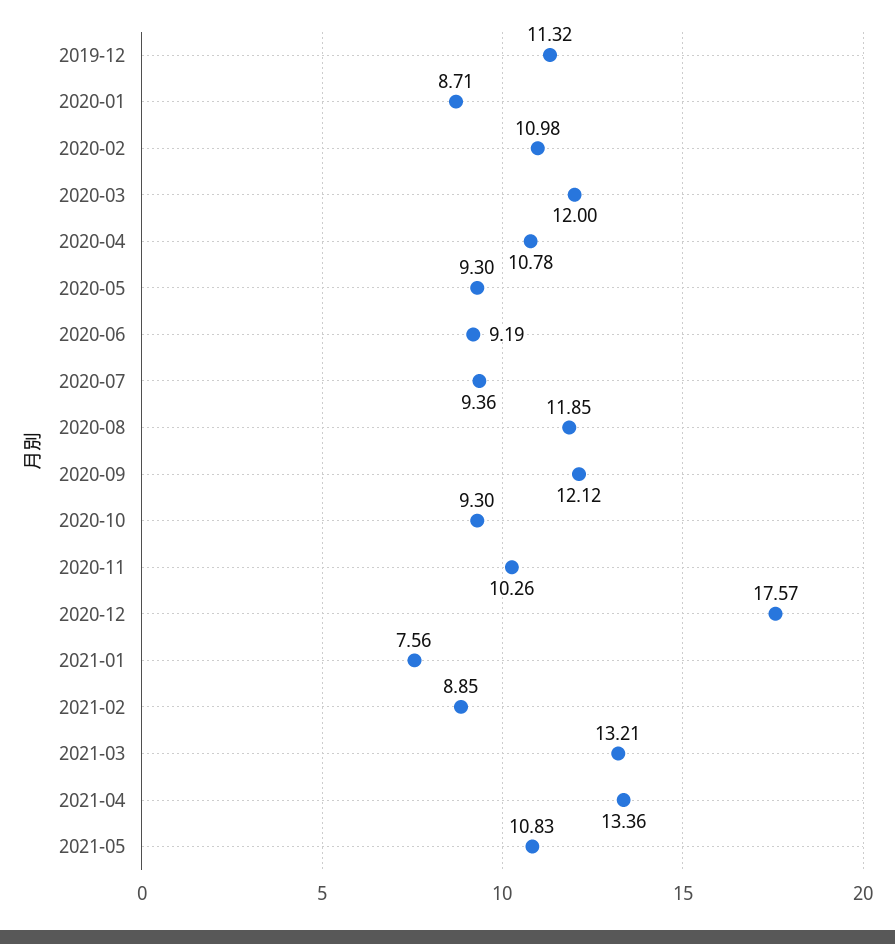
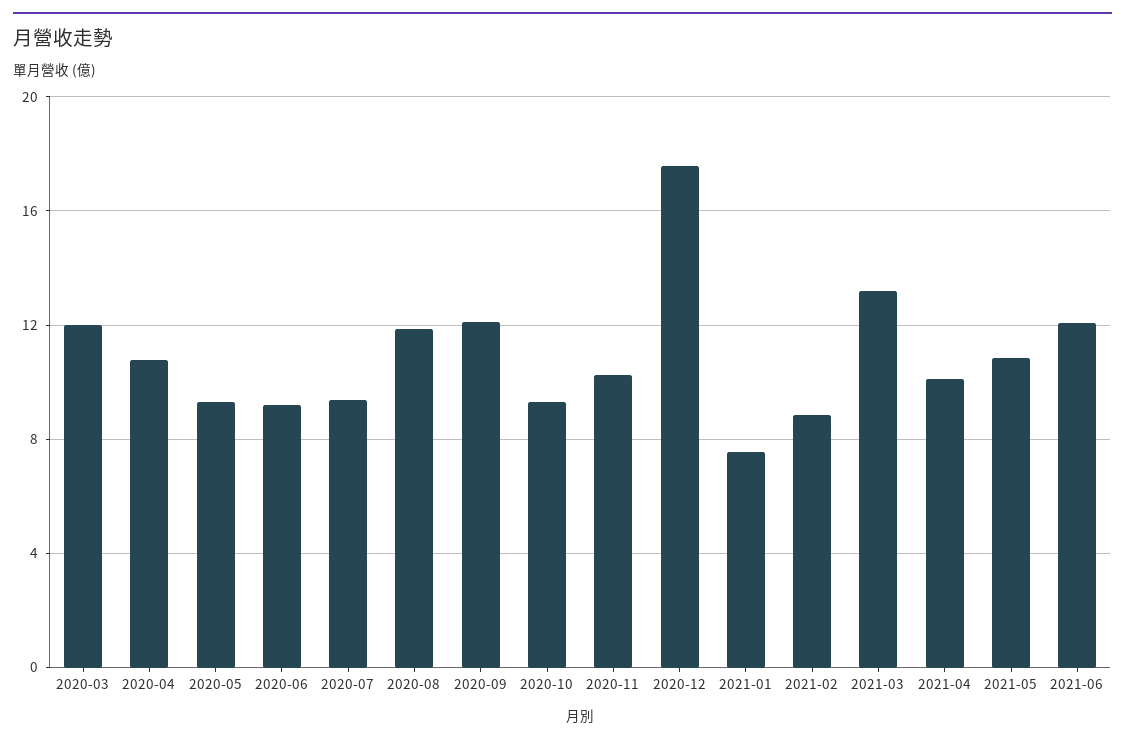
2019-12: 11.32 -> none
2020-01: 8.71 -> none
2020-02: 10.98 -> none
2021-04: 13.36 -> 10
2021-06: none -> 12

